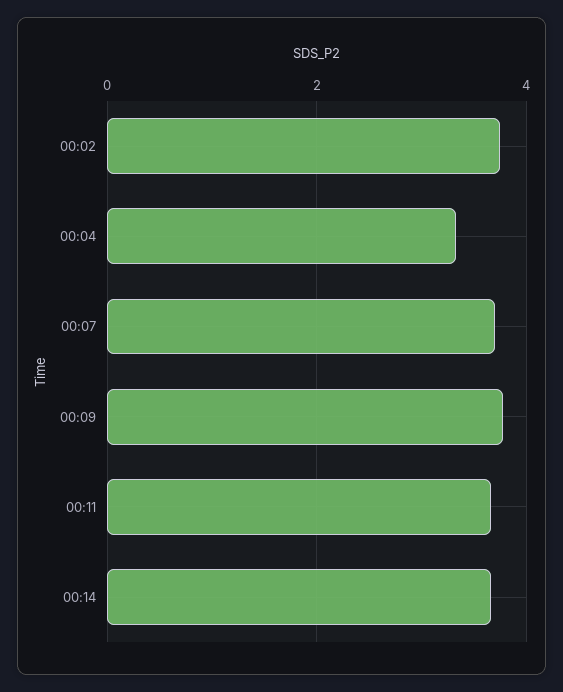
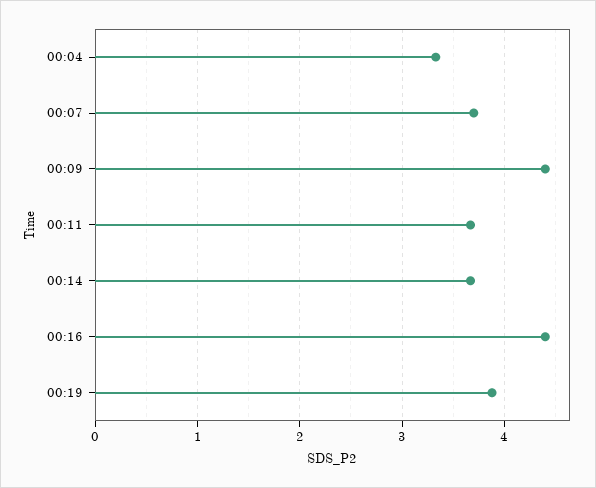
00:02: 3.8 -> none
00:09: 3.8 -> 4.4
00:16: none -> 4.4
00:19: none -> 3.9

